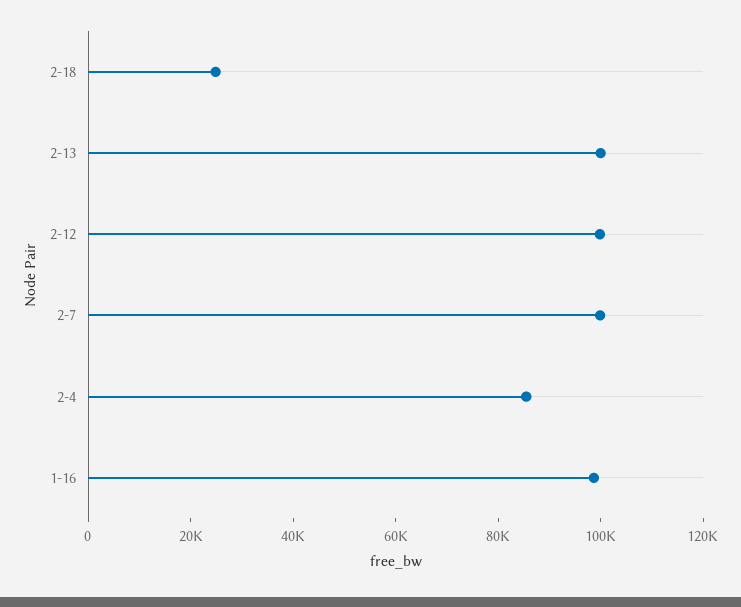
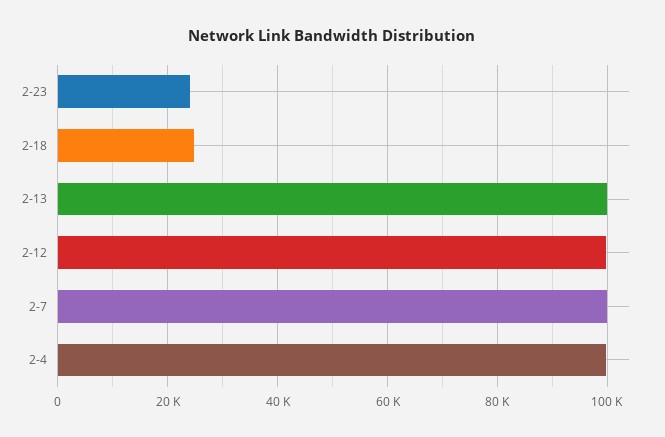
2-4: 85000 -> 100000
1-16: 100000 -> none
2-23: none -> 24000

